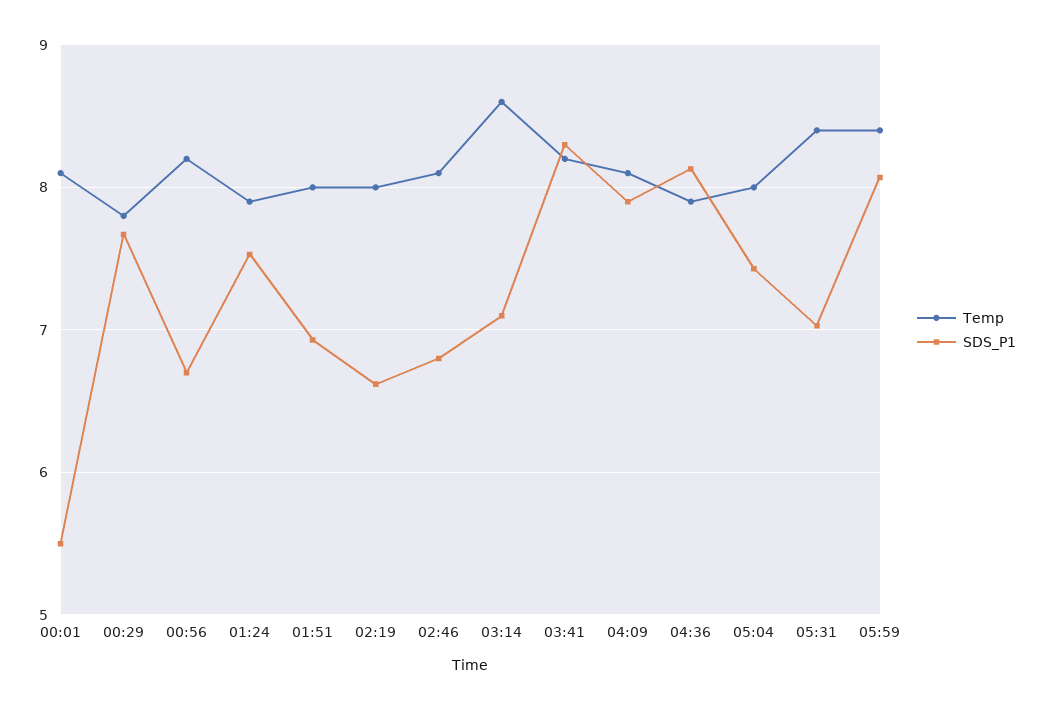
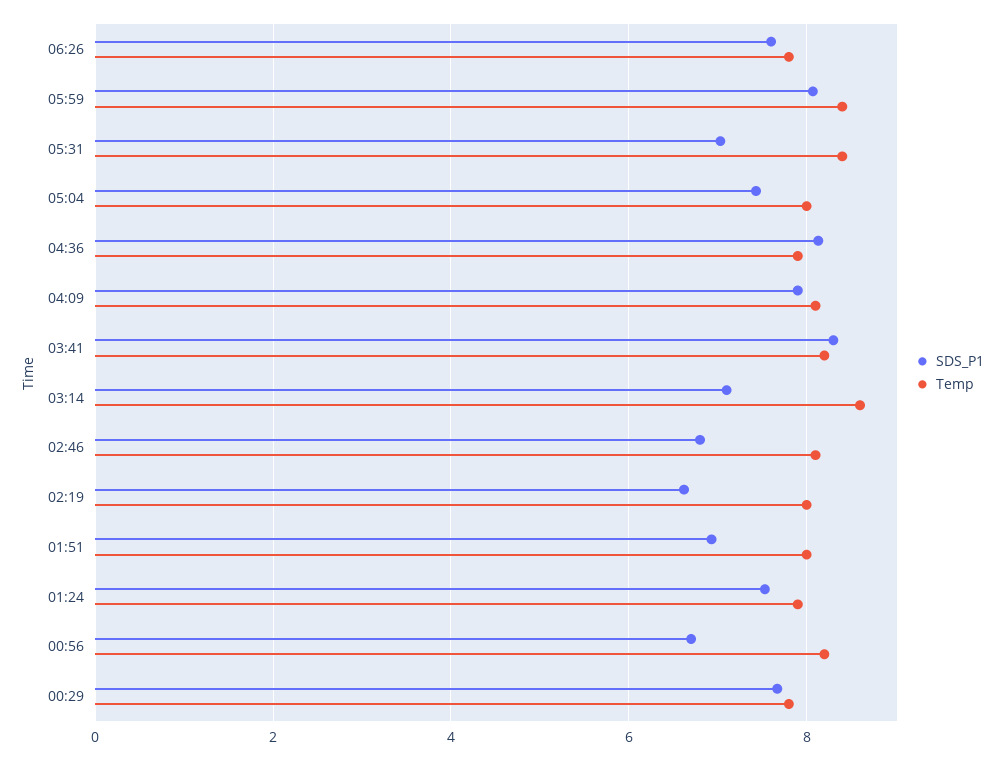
Temp, 00:01: 8.1 -> none
SDS_P1, 00:01: 5.5 -> none
SDS_P1, 06:26: none -> 7.6
Temp, 06:26: none -> 7.8

